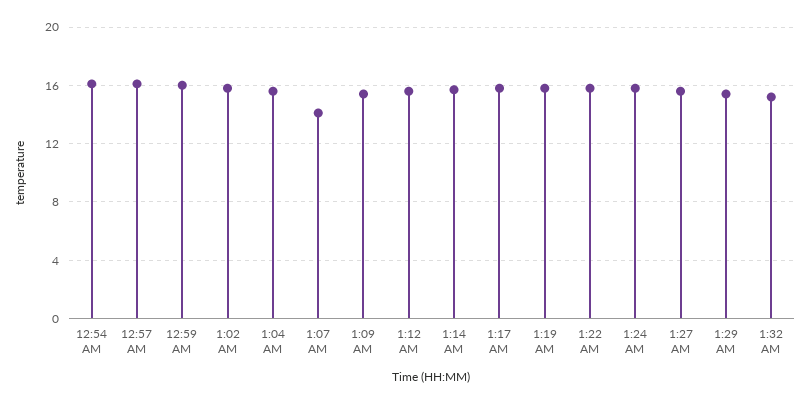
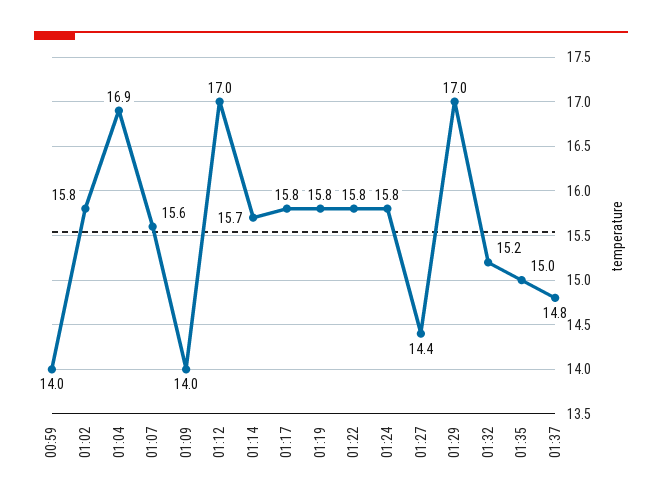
12:54 AM: 16 -> none
12:57 AM: 16 -> none
12:59 AM: 16 -> 14
1:04 AM: 15.5 -> 16.9
1:07 AM: 14 -> 15.6
1:09 AM: 15.5 -> 14
1:12 AM: 15.5 -> 17
1:27 AM: 15.5 -> 14.4
1:29 AM: 15.5 -> 17
01:35: none -> 15
01:37: none -> 14.8

